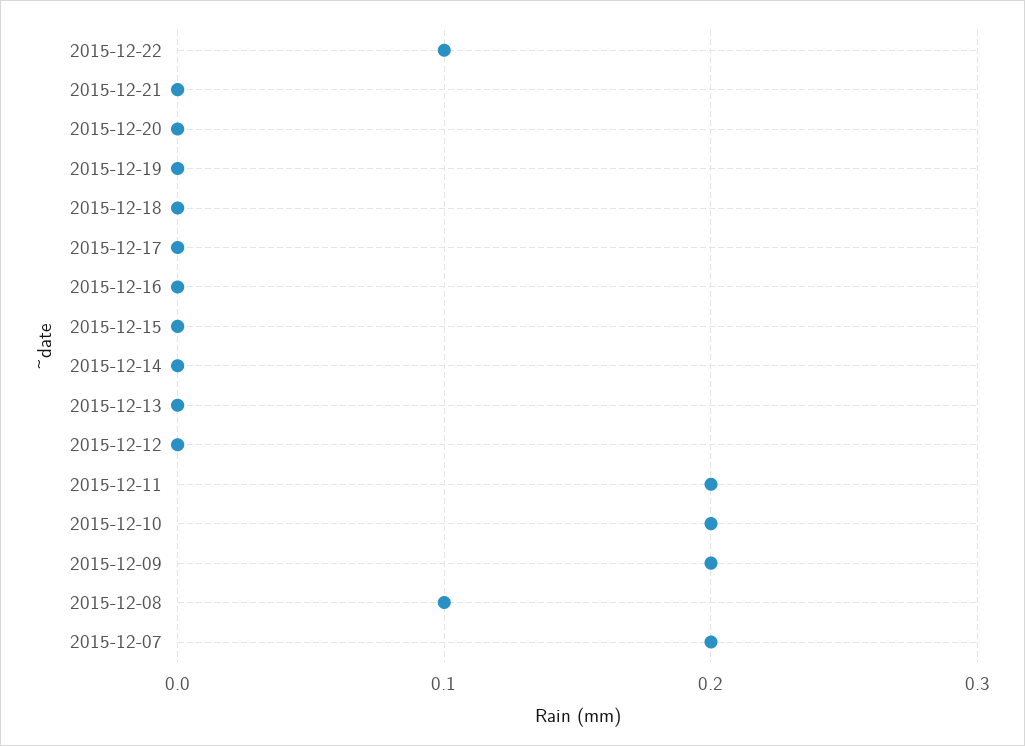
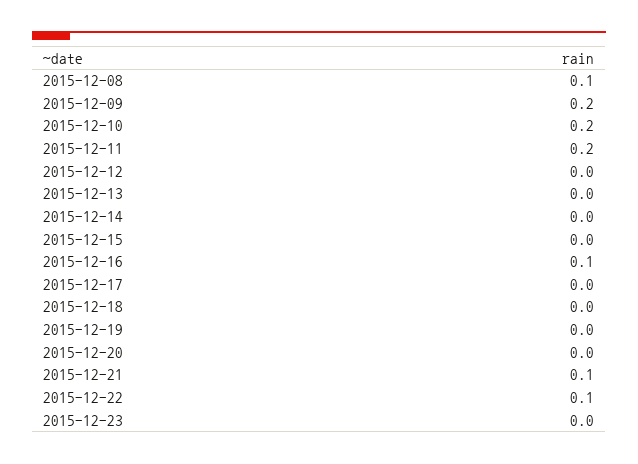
2015-12-21: 0 -> 0.1
2015-12-16: 0 -> 0.1
2015-12-07: 0.2 -> none
2015-12-23: none -> 0

